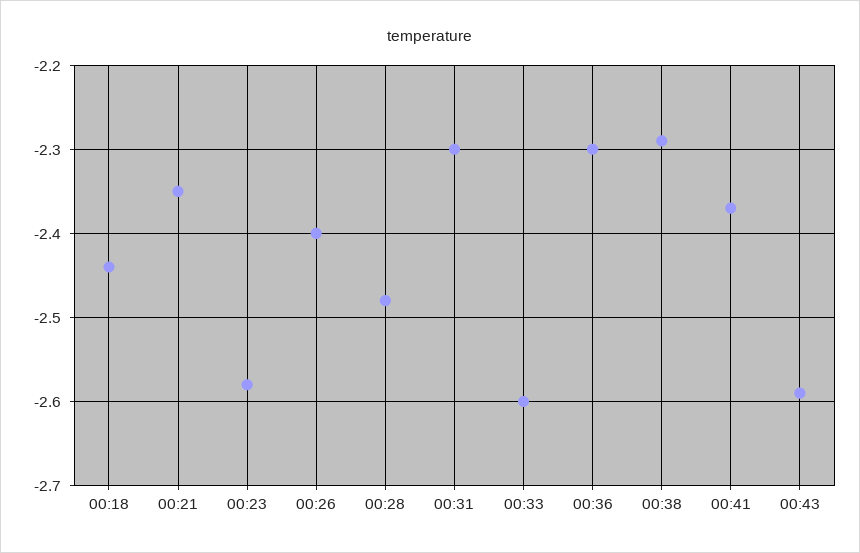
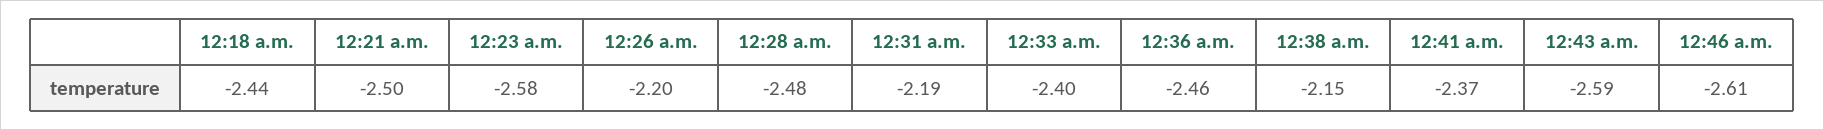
00:21: -2.35 -> -2.5
00:26: -2.4 -> -2.2
00:31: -2.3 -> -2.19
00:33: -2.6 -> -2.4
00:36: -2.3 -> -2.46
00:38: -2.29 -> -2.15
12:46 a.m.: none -> -2.61

